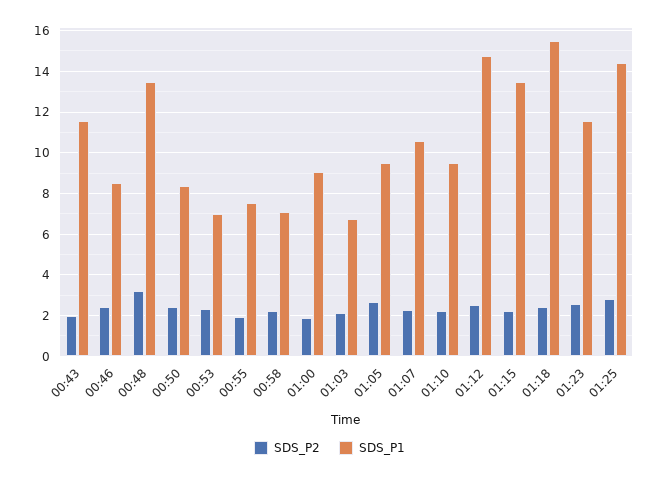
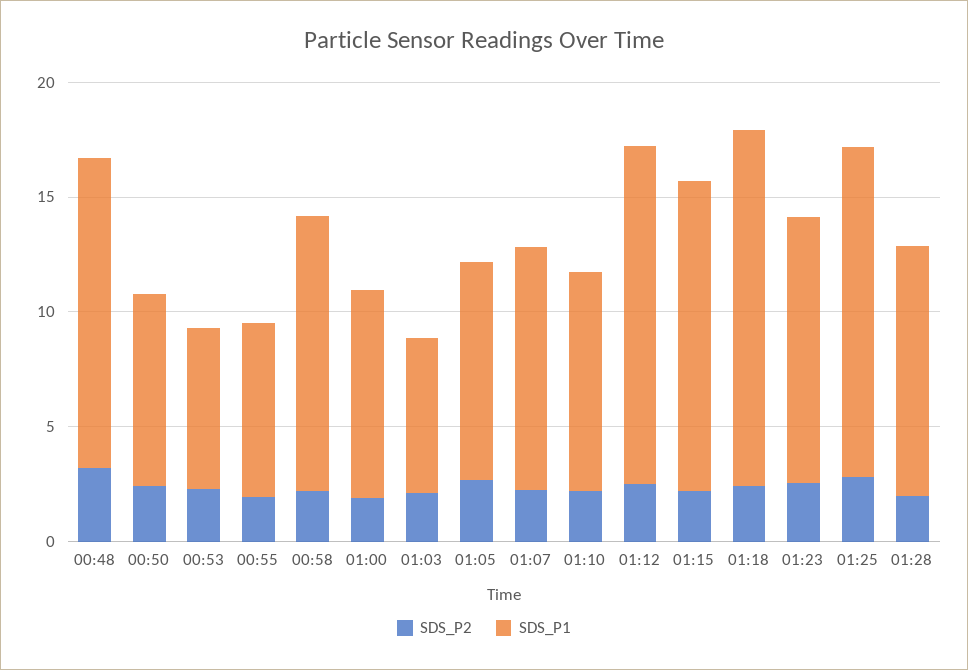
SDS_P2, 00:43: 2 -> none
SDS_P1, 00:43: 11.5 -> none
SDS_P2, 00:46: 2.5 -> none
SDS_P1, 00:46: 8.5 -> none
SDS_P1, 00:58: 7 -> 12
SDS_P2, 01:28: none -> 2
SDS_P1, 01:28: none -> 11

